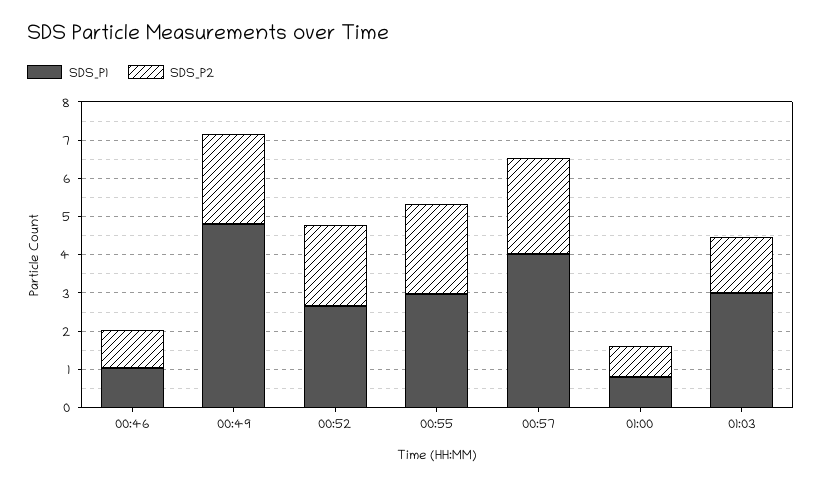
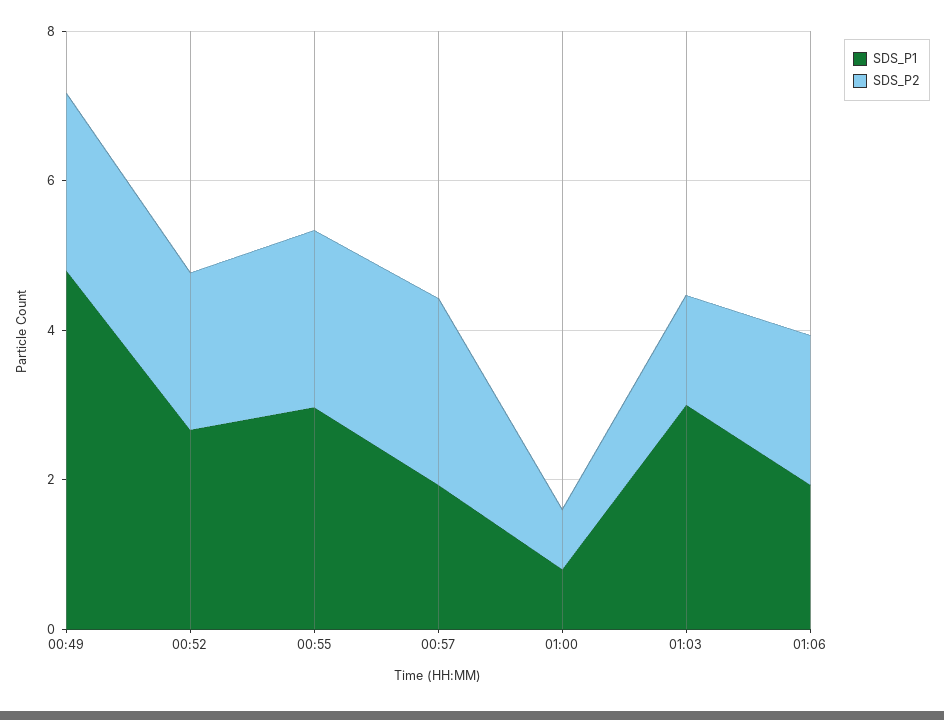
SDS_P1, 00:46: 1 -> none
SDS_P2, 00:46: 1 -> none
SDS_P1, 00:57: 4 -> 2
SDS_P1, 01:06: none -> 2
SDS_P2, 01:06: none -> 2

